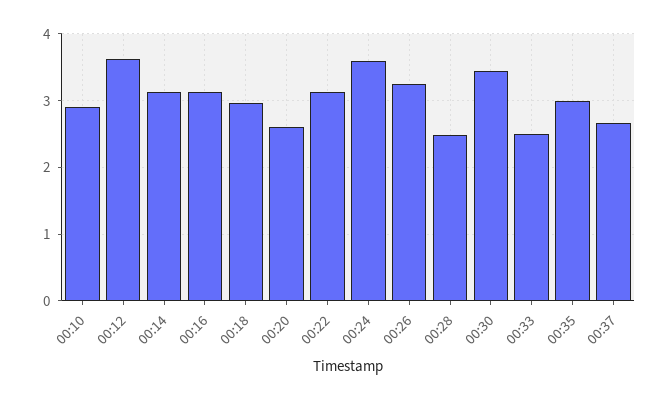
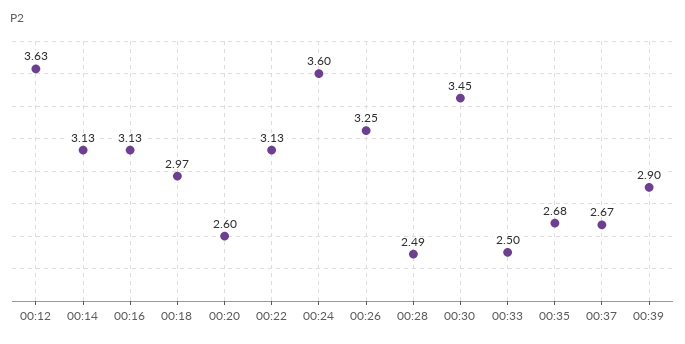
00:10: 2.9 -> none
00:35: 3 -> 2.68
00:39: none -> 2.9

